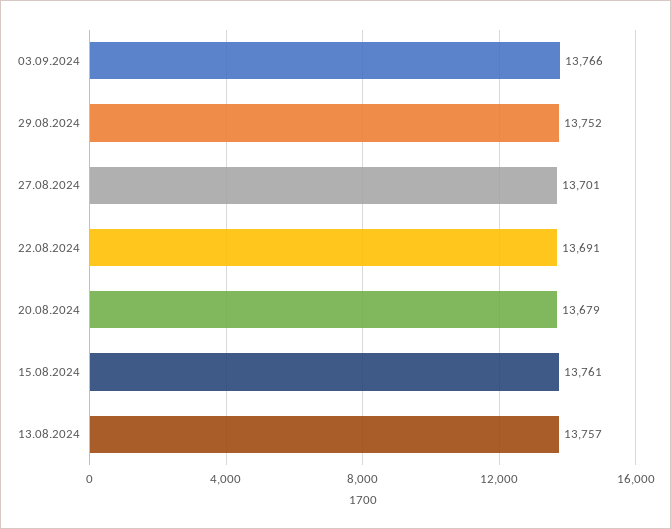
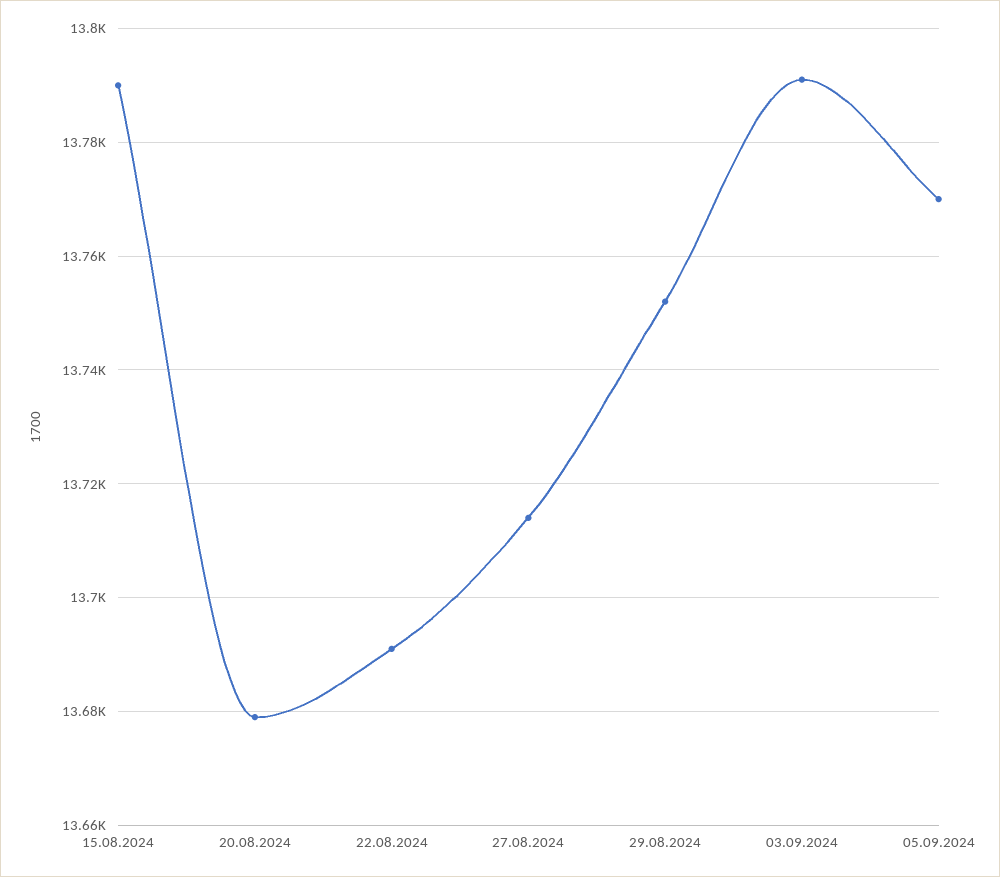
03.09.2024: 13766 -> 13790
27.08.2024: 13701 -> 13715
15.08.2024: 13761 -> 13790
13.08.2024: 13757 -> none
05.09.2024: none -> 13770

